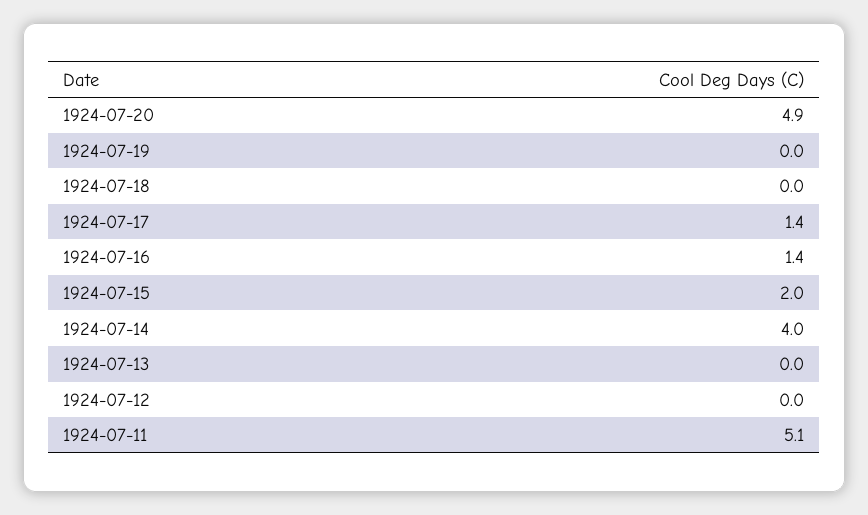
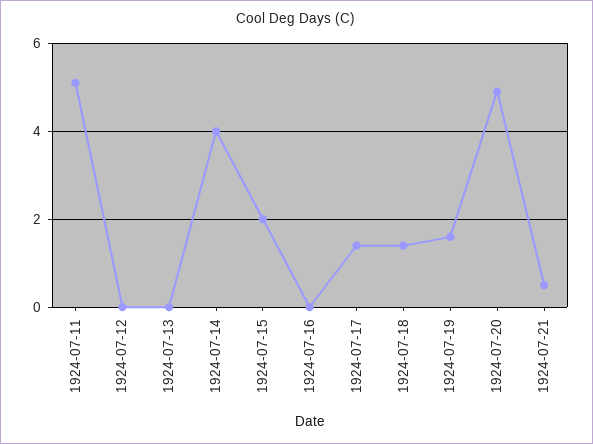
1924-07-19: 0 -> 1.5
1924-07-18: 0 -> 1.5
1924-07-16: 1.4 -> 0
1924-07-21: none -> 0.5

